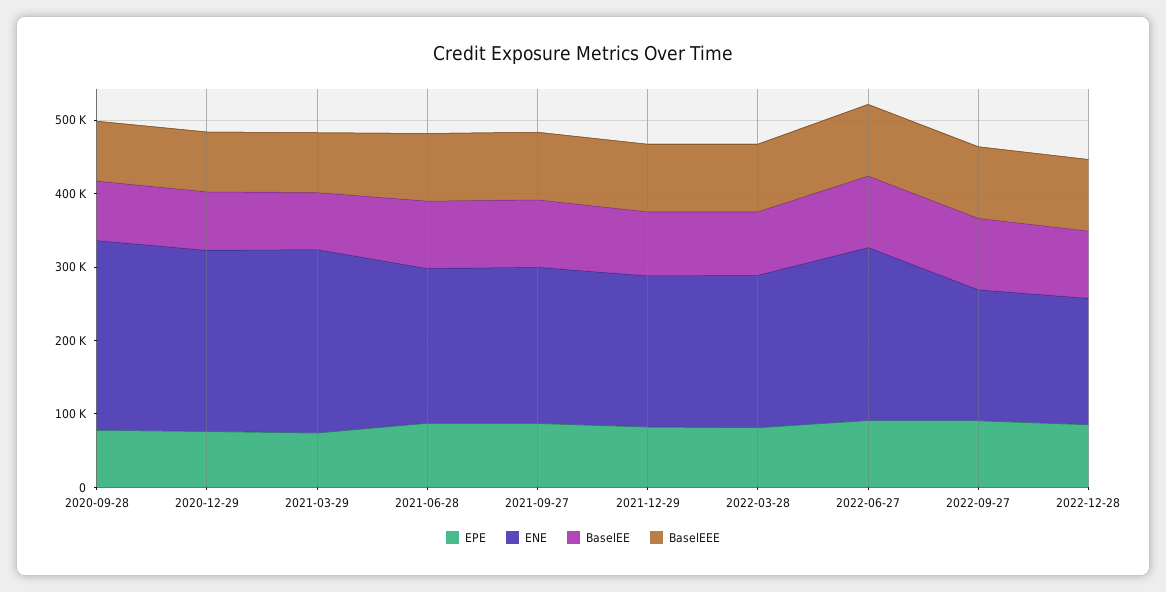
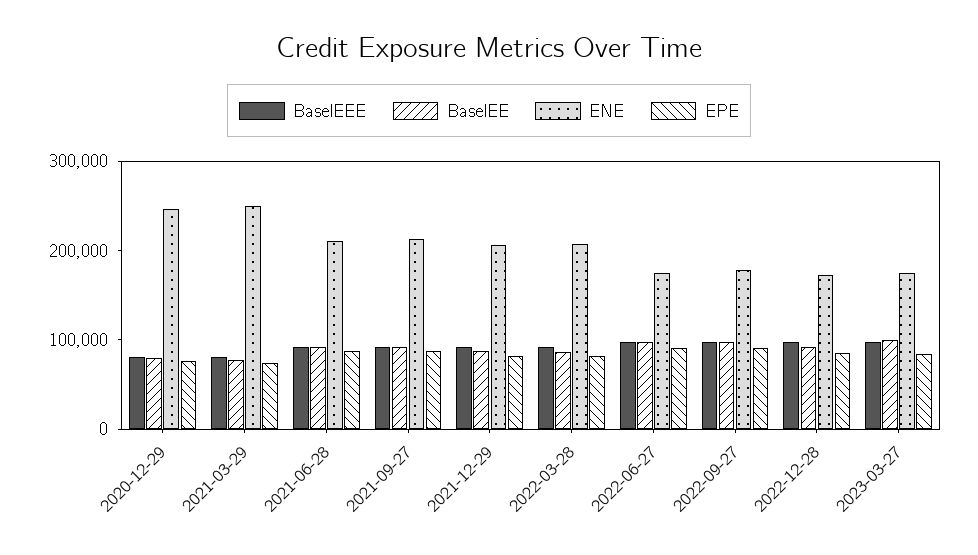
EPE, 2020-09-28: 80000 -> none
ENE, 2020-09-28: 260000 -> none
BaselEE, 2020-09-28: 80000 -> none
BaselEEE, 2020-09-28: 80000 -> none
ENE, 2022-06-27: 240000 -> 180000
BaselEEE, 2023-03-27: none -> 100000
BaselEE, 2023-03-27: none -> 100000
ENE, 2023-03-27: none -> 180000
EPE, 2023-03-27: none -> 80000

